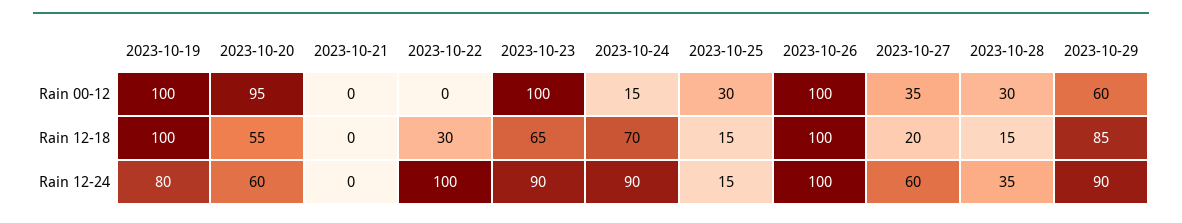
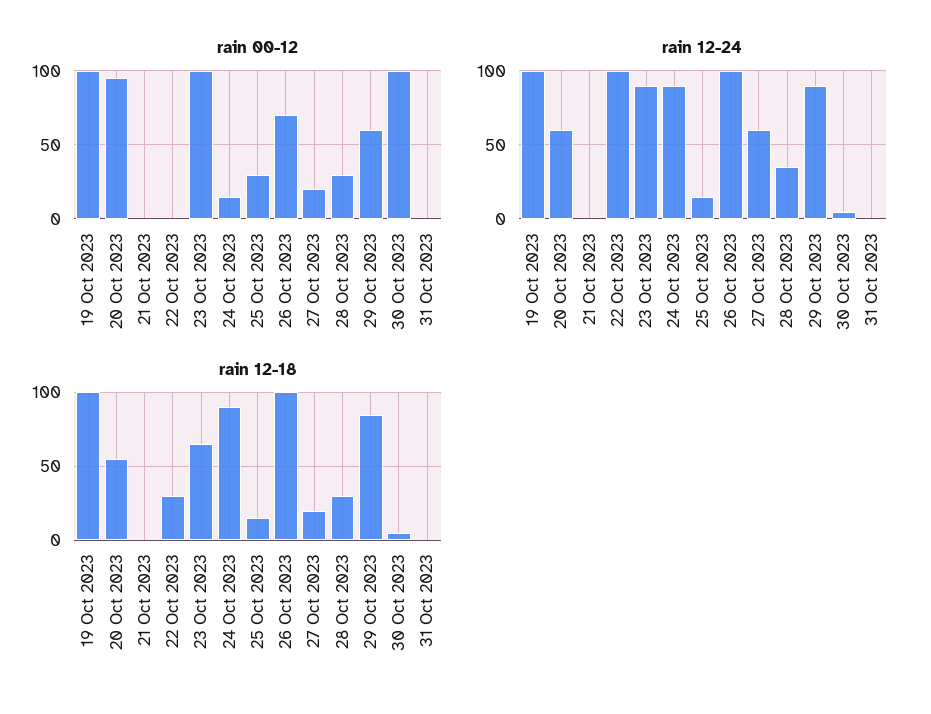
Rain 00-12, 2023-10-26: 100 -> 70
Rain 00-12, 2023-10-27: 35 -> 20
Rain 12-18, 2023-10-24: 70 -> 90
Rain 12-18, 2023-10-28: 15 -> 30
Rain 12-24, 2023-10-19: 80 -> 100
Rain 00-12, 30 Oct 2023: none -> 100
Rain 00-12, 31 Oct 2023: none -> 0
Rain 12-24, 30 Oct 2023: none -> 5
Rain 12-24, 31 Oct 2023: none -> 0
Rain 12-18, 30 Oct 2023: none -> 5
Rain 12-18, 31 Oct 2023: none -> 0

